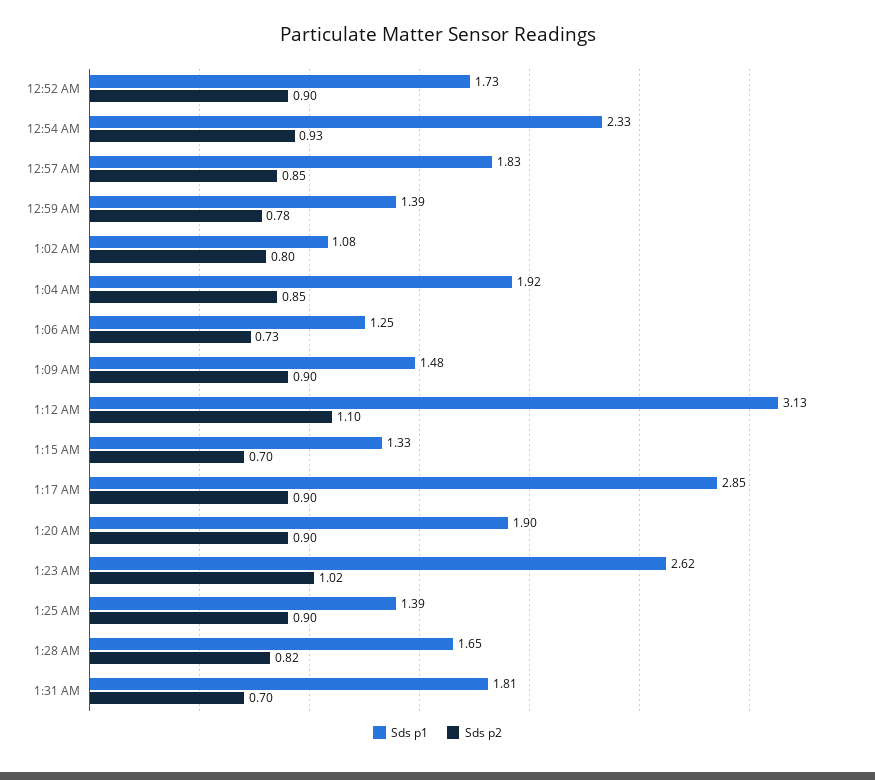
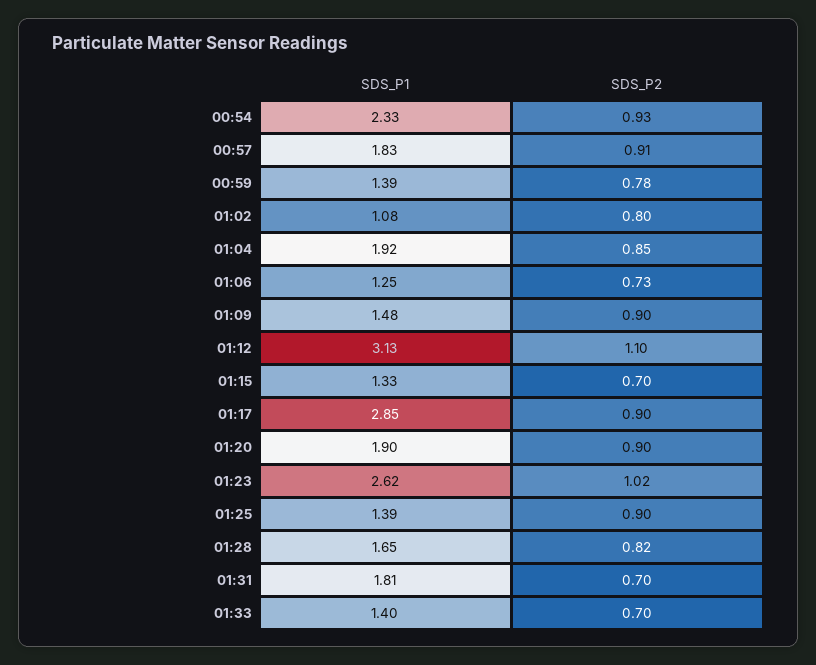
Sds p1, 12:52 AM: 1.73 -> none
Sds p2, 12:52 AM: 0.9 -> none
Sds p2, 12:57 AM: 0.85 -> 0.91
Sds p1, 01:33: none -> 1.4
Sds p2, 01:33: none -> 0.7

